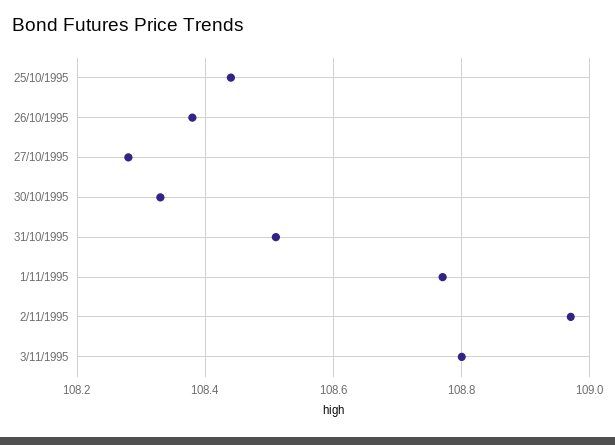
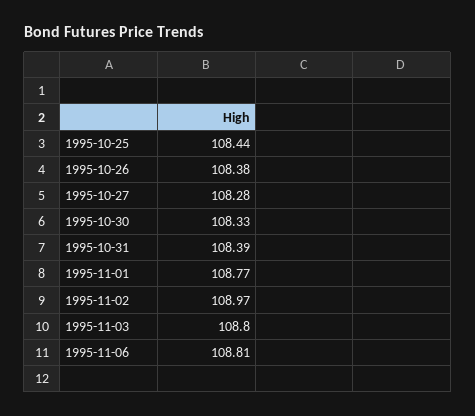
31/10/1995: 108.5 -> 108.39
1995-11-06: none -> 108.81

